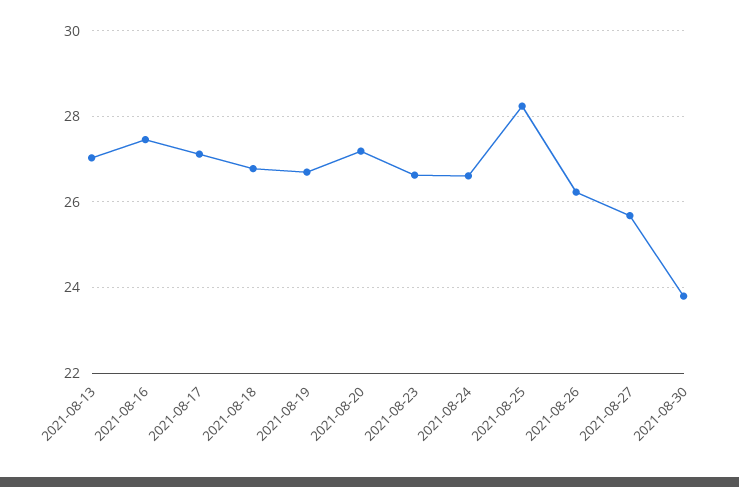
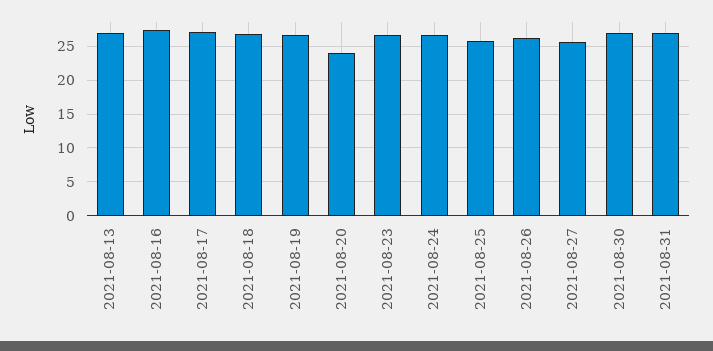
2021-08-20: 27.2 -> 24
2021-08-25: 28.2 -> 26
2021-08-30: 23.8 -> 27
2021-08-31: none -> 27

